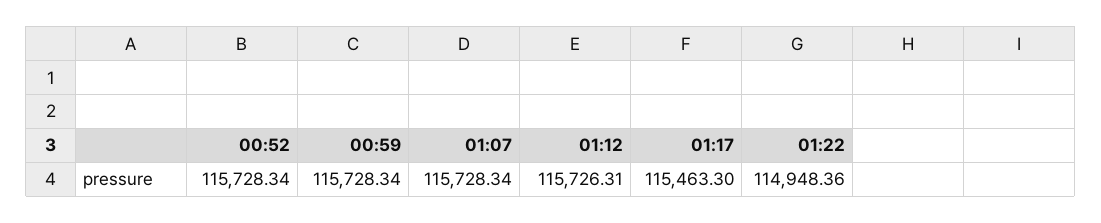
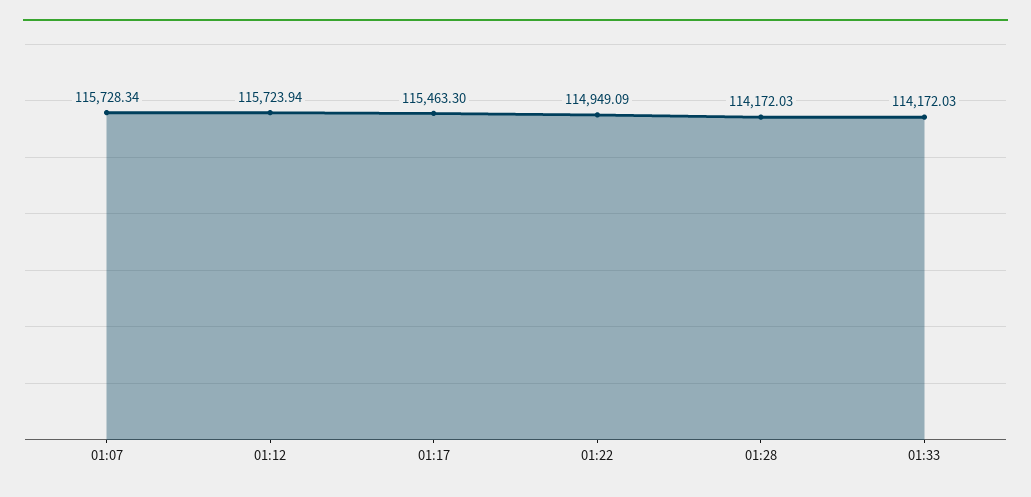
00:52: 115728.34 -> none
00:59: 115728.34 -> none
01:12: 115726.31 -> 115723.94
01:22: 114948.36 -> 114949.09
01:28: none -> 114172.03
01:33: none -> 114172.03

